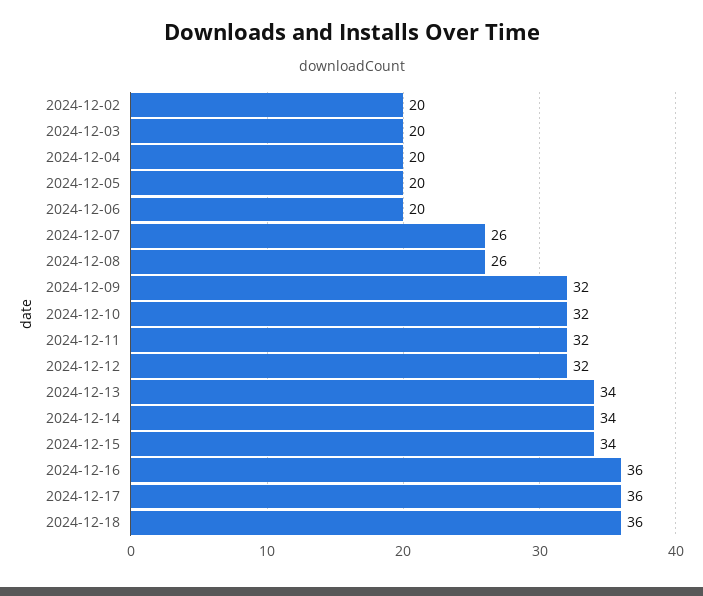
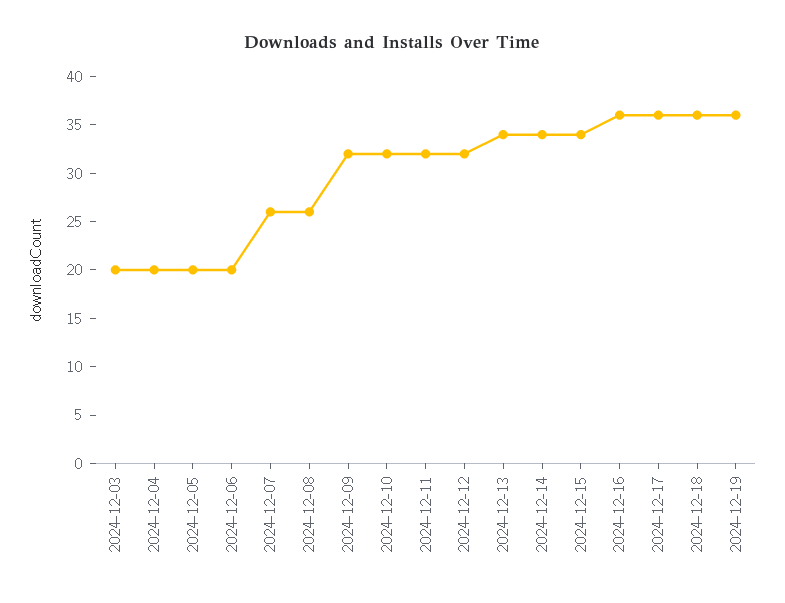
2024-12-02: 20 -> none
2024-12-19: none -> 36

